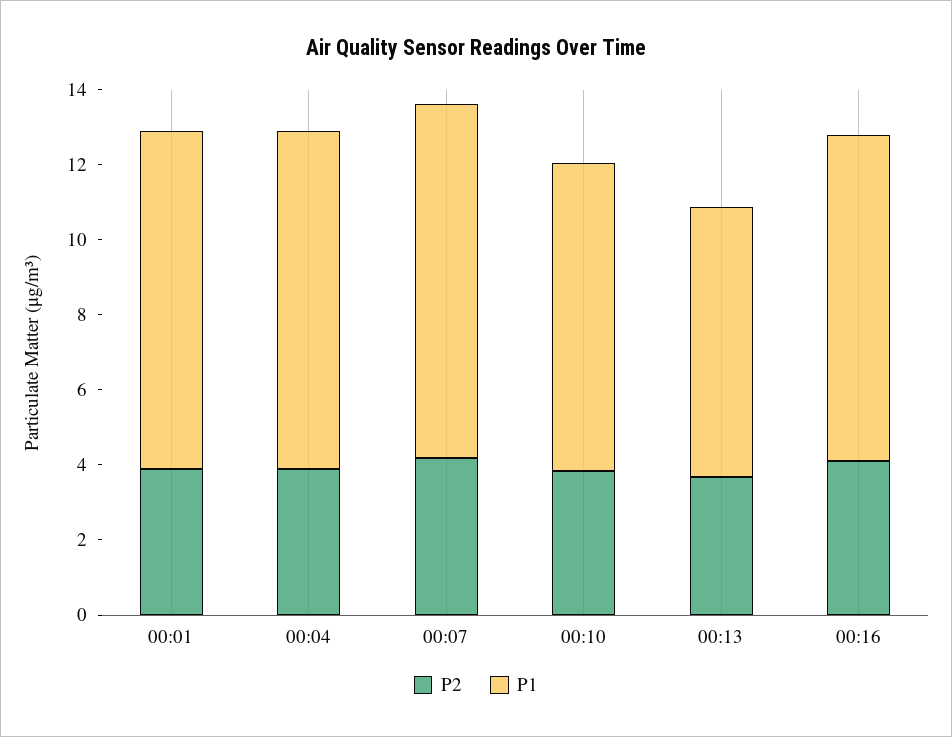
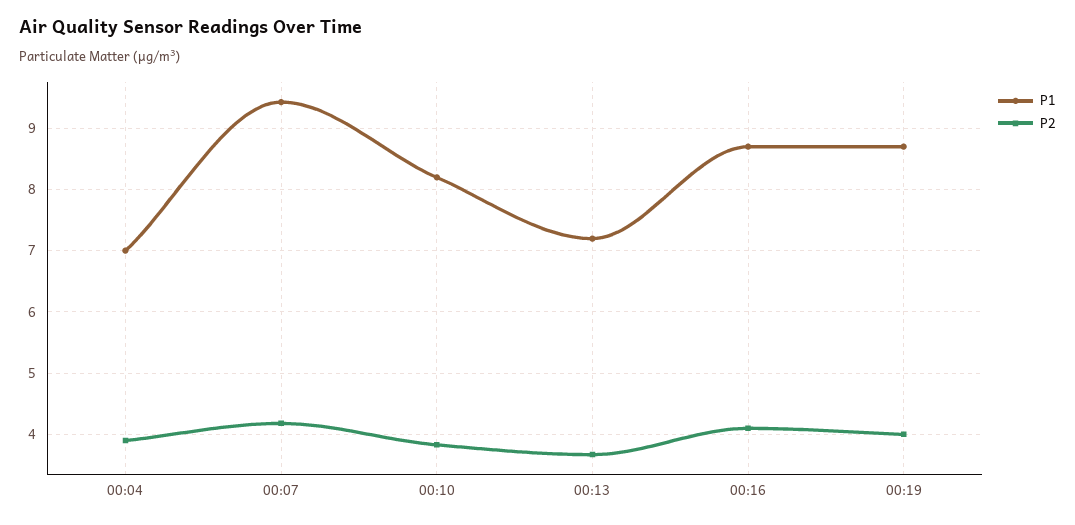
P2, 00:01: 4 -> none
P1, 00:01: 9 -> none
P1, 00:04: 9 -> 7
P1, 00:19: none -> 8.7
P2, 00:19: none -> 4

